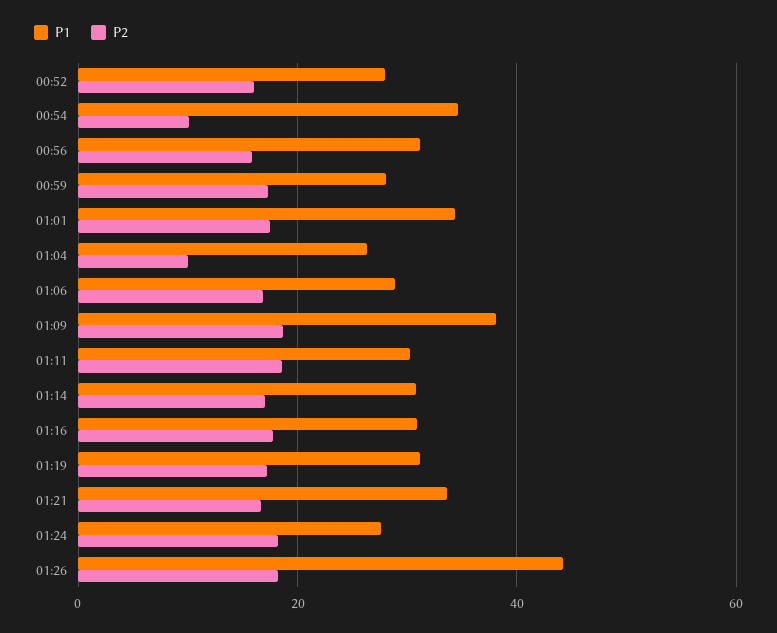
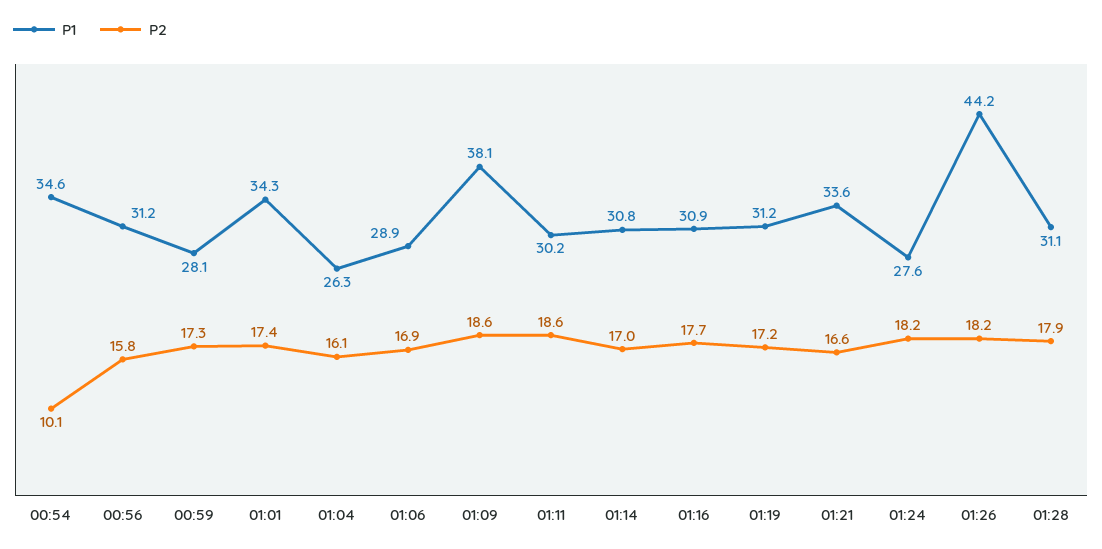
P1, 00:52: 28 -> none
P2, 00:52: 16 -> none
P2, 01:04: 10 -> 16.1
P1, 01:28: none -> 31.1
P2, 01:28: none -> 17.9

